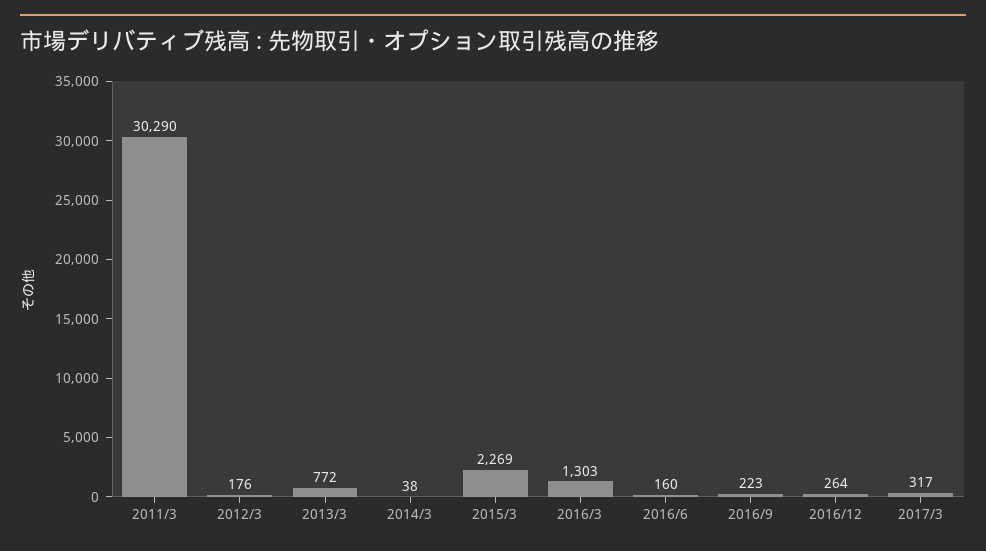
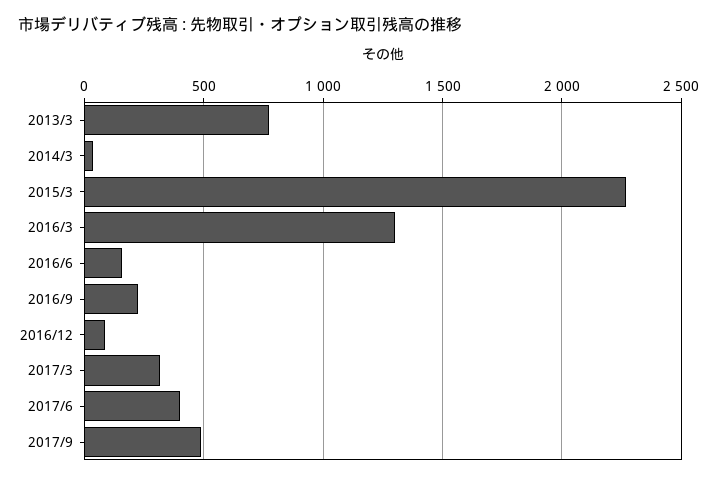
2011/3: 30290 -> none
2012/3: 176 -> none
2016/12: 264 -> 100
2017/6: none -> 400
2017/9: none -> 500

